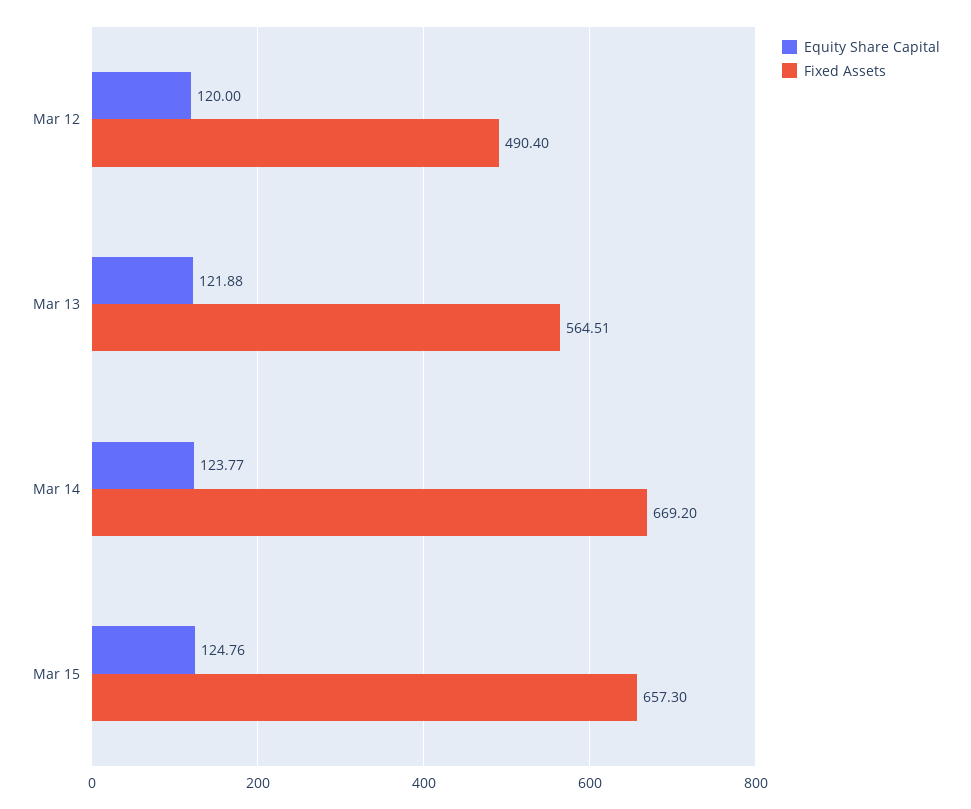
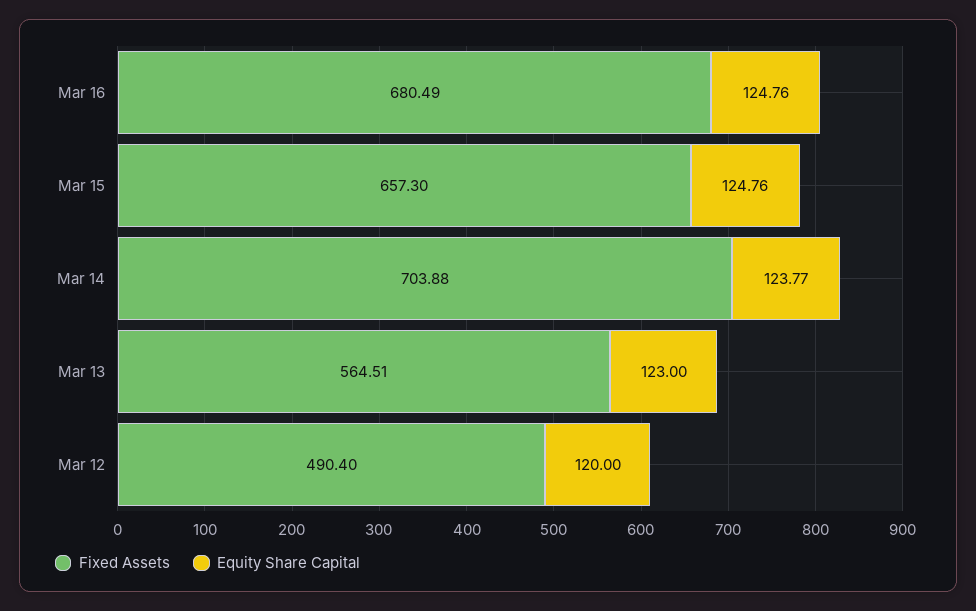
Equity Share Capital, Mar 13: 121.88 -> 123
Fixed Assets, Mar 14: 669.2 -> 703.88
Fixed Assets, Mar 16: none -> 680.49
Equity Share Capital, Mar 16: none -> 124.76

